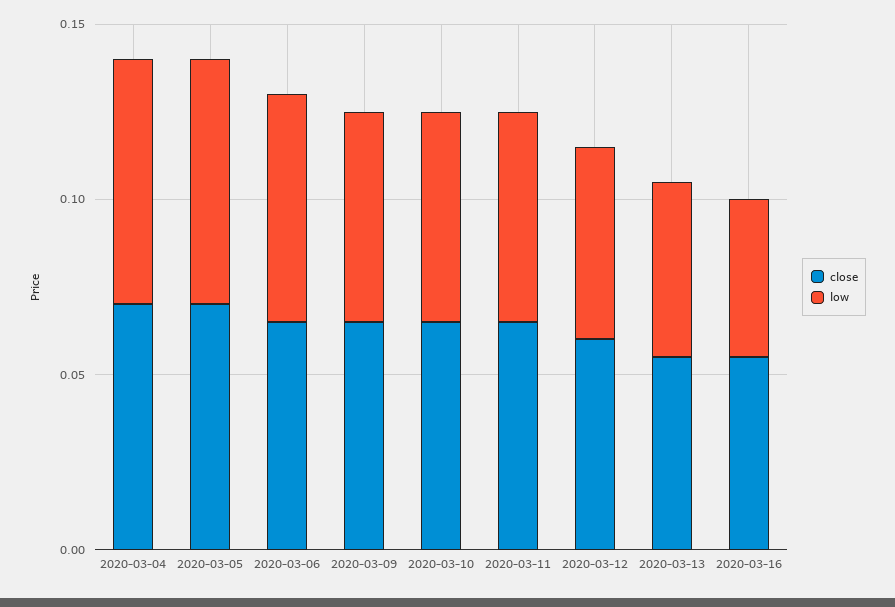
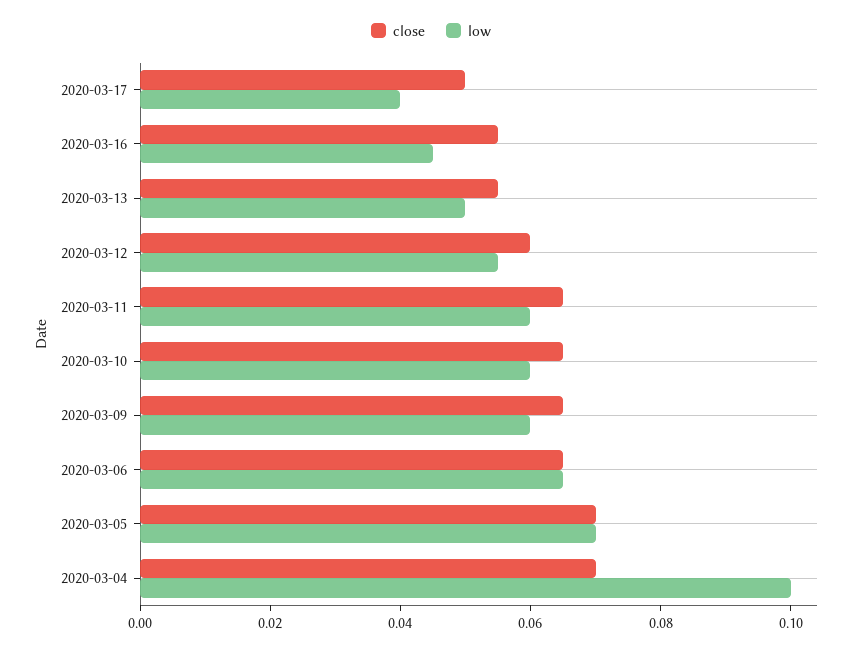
low, 2020-03-04: 0.07 -> 0.1
close, 2020-03-17: none -> 0.05
low, 2020-03-17: none -> 0.04

